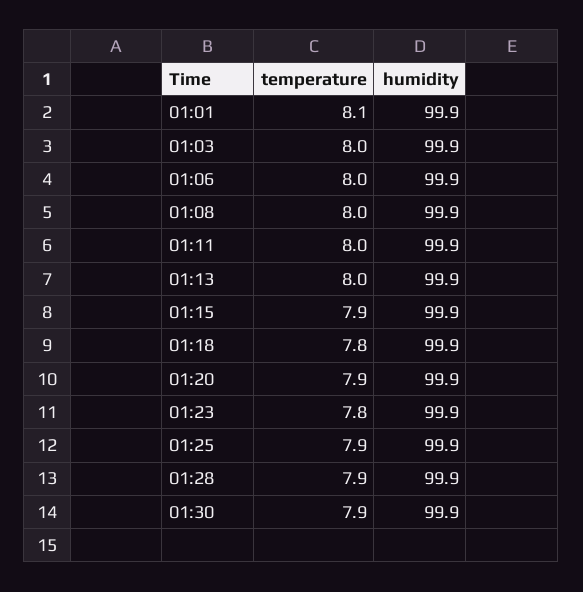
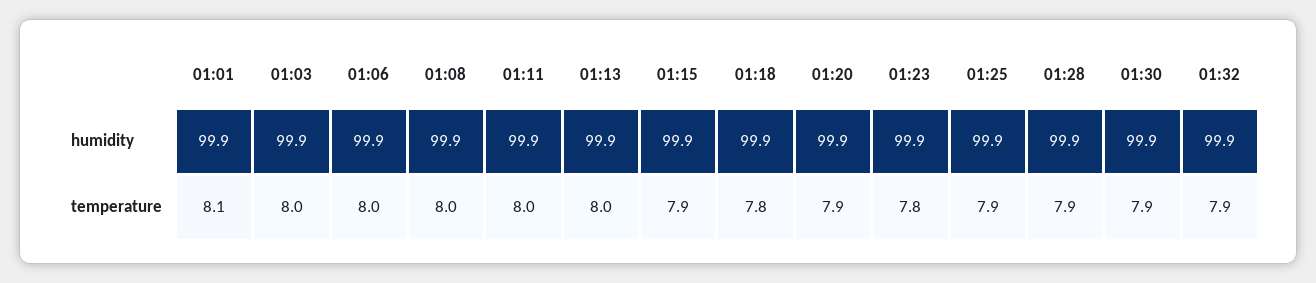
humidity, 01:32: none -> 99.9
temperature, 01:32: none -> 7.9

